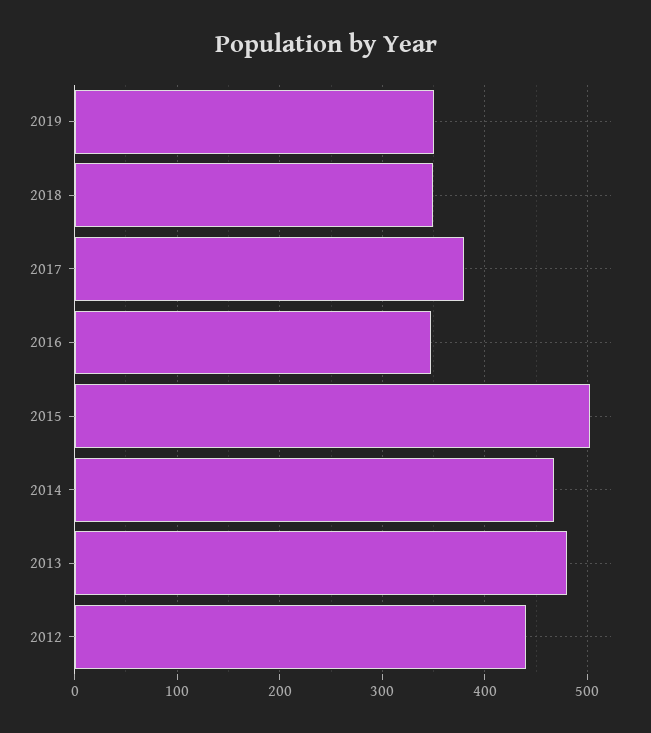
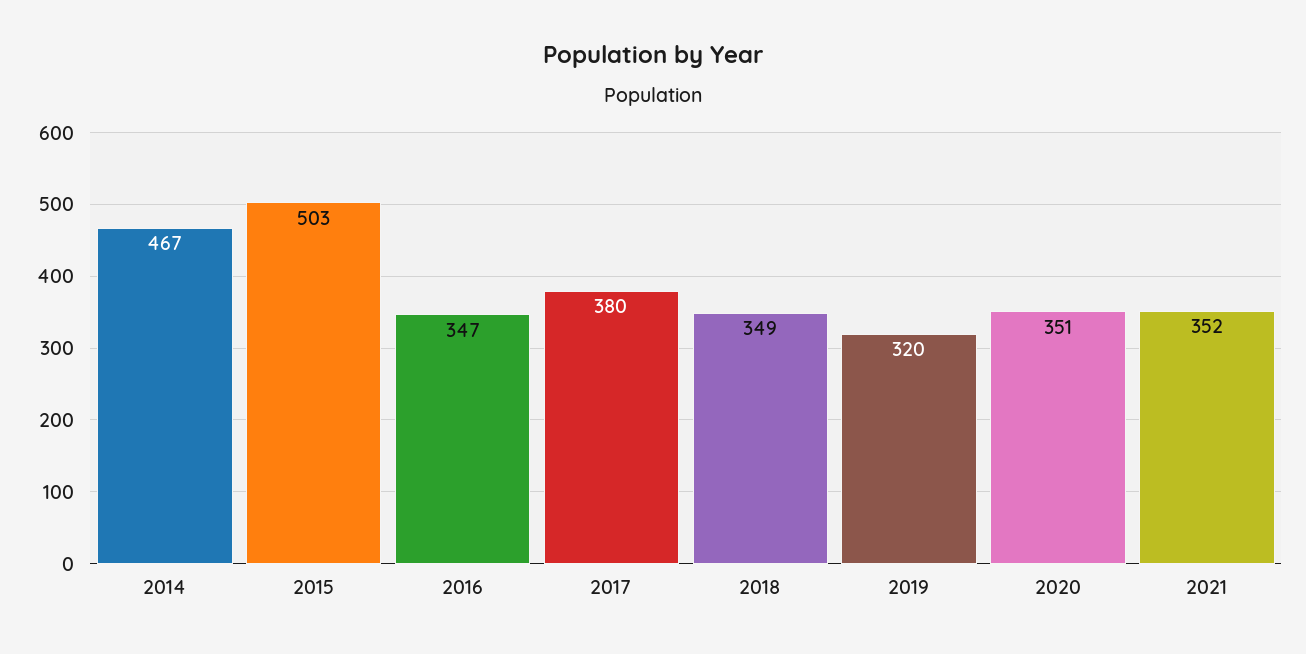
2019: 350 -> 320
2013: 480 -> none
2012: 440 -> none
2020: none -> 351
2021: none -> 352

